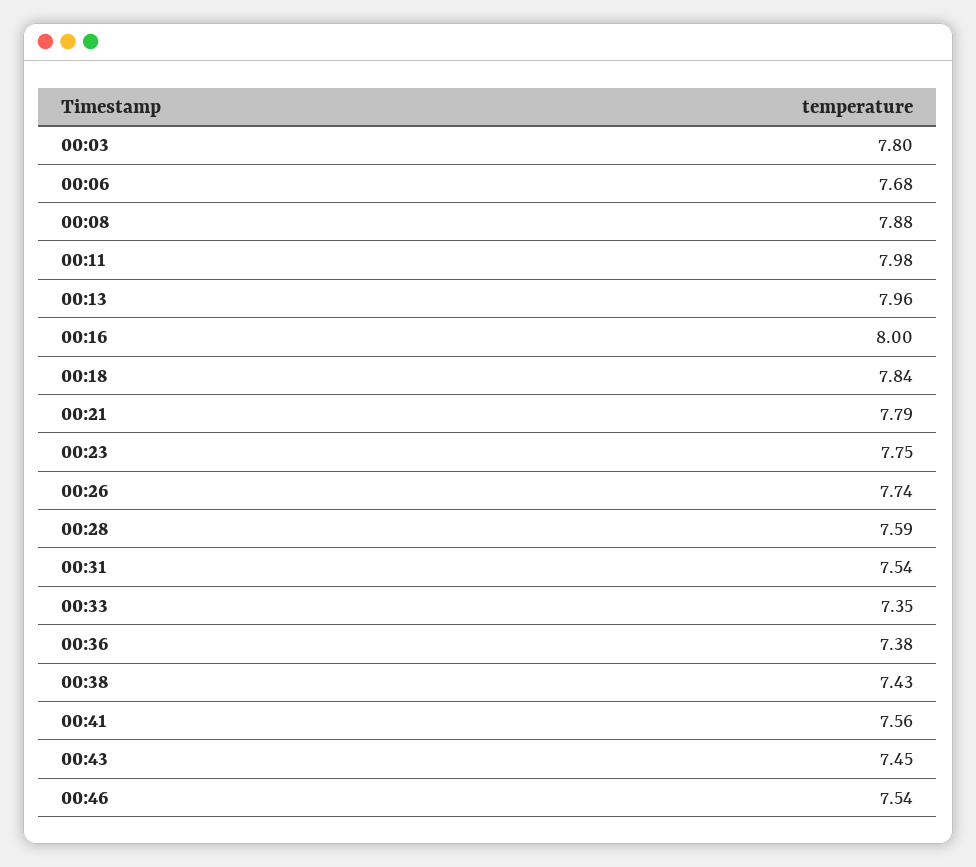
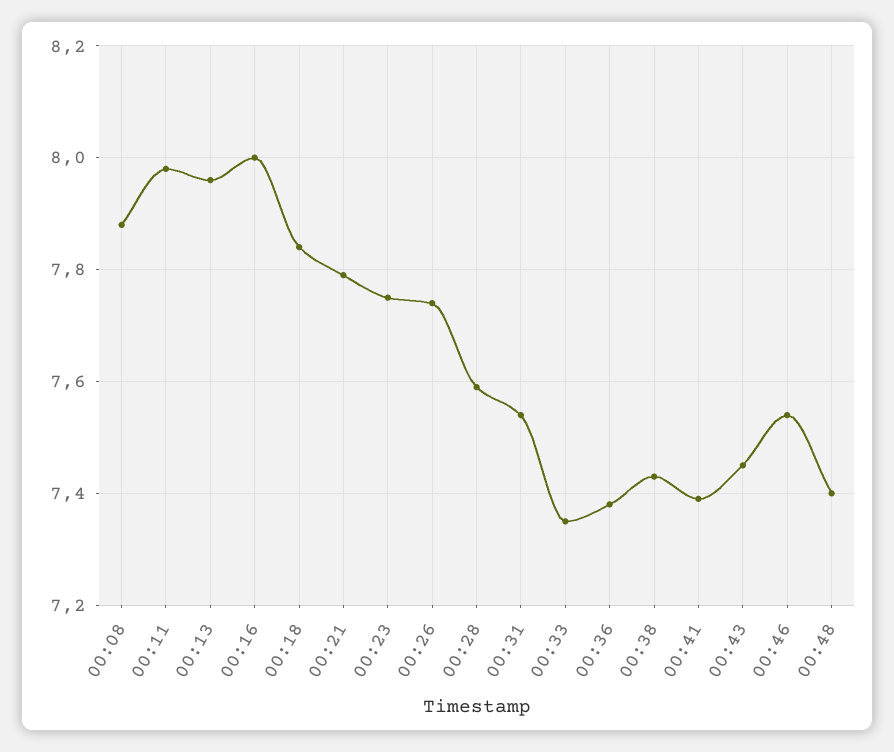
00:03: 7.8 -> none
00:06: 7.68 -> none
00:41: 7.56 -> 7.4
00:48: none -> 7.4

